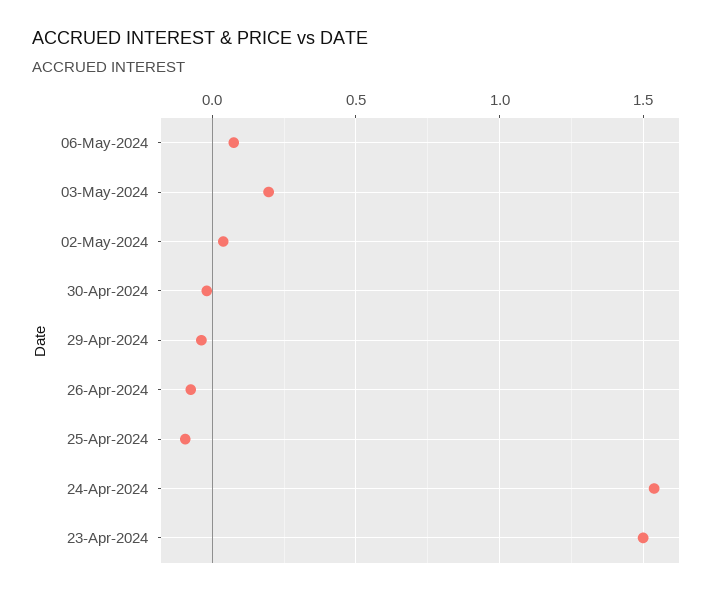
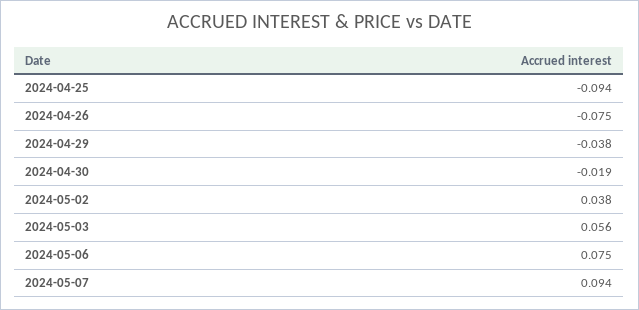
03-May-2024: 0.2 -> 0.056
24-Apr-2024: 1.55 -> none
23-Apr-2024: 1.5 -> none
2024-05-07: none -> 0.094

